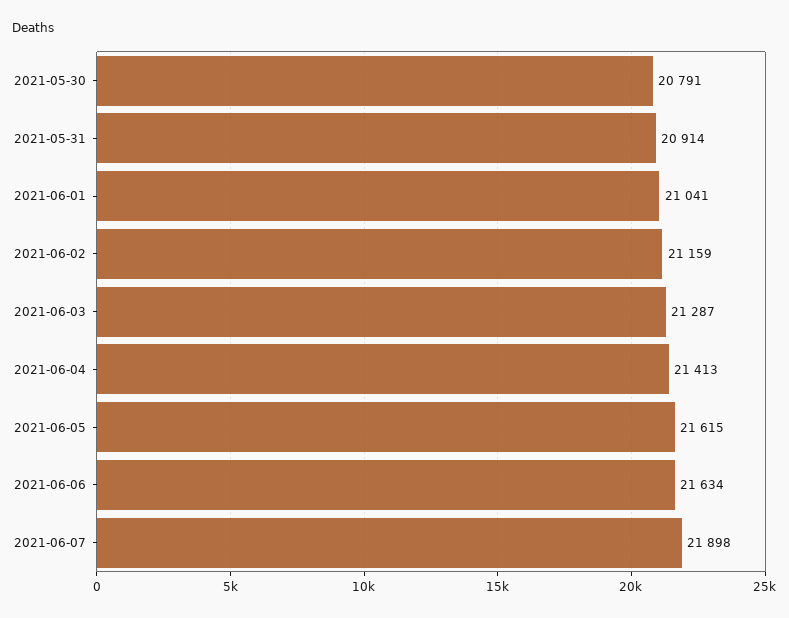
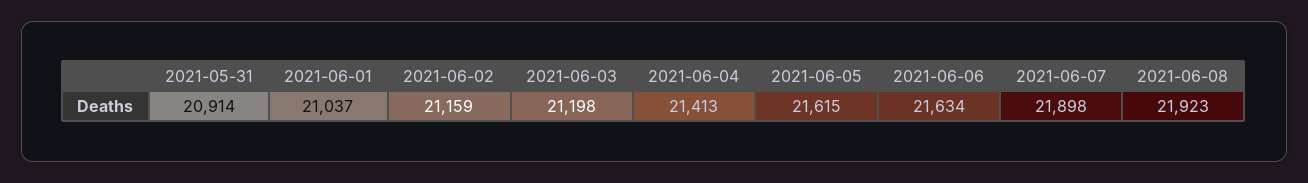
2021-05-30: 20791 -> none
2021-06-01: 21041 -> 21037
2021-06-03: 21287 -> 21198
2021-06-08: none -> 21923

